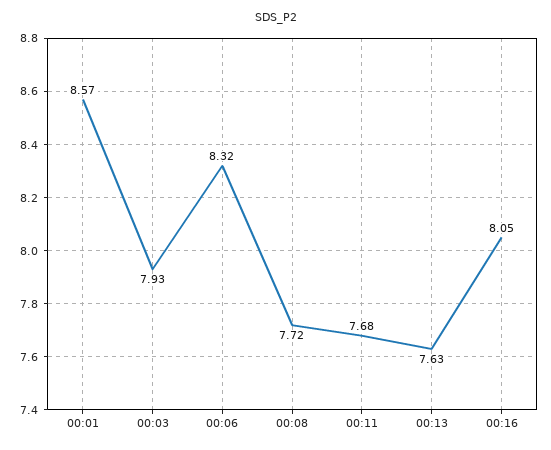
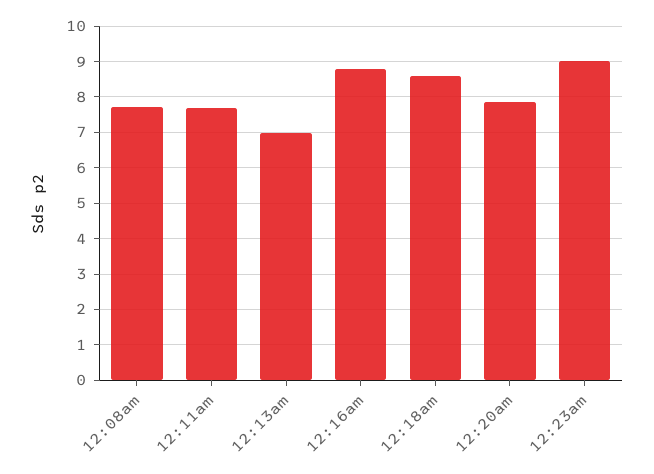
00:01: 8.57 -> none
00:03: 7.93 -> none
00:06: 8.32 -> none
00:13: 7.63 -> 7
00:16: 8.05 -> 8.8
12:18am: none -> 8.6
12:20am: none -> 7.8
12:23am: none -> 9

